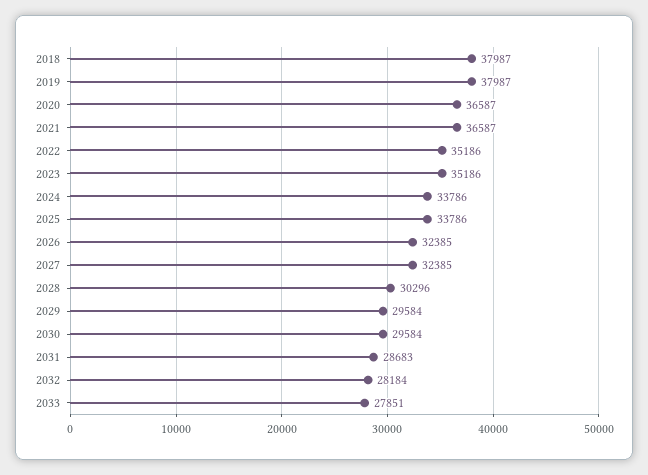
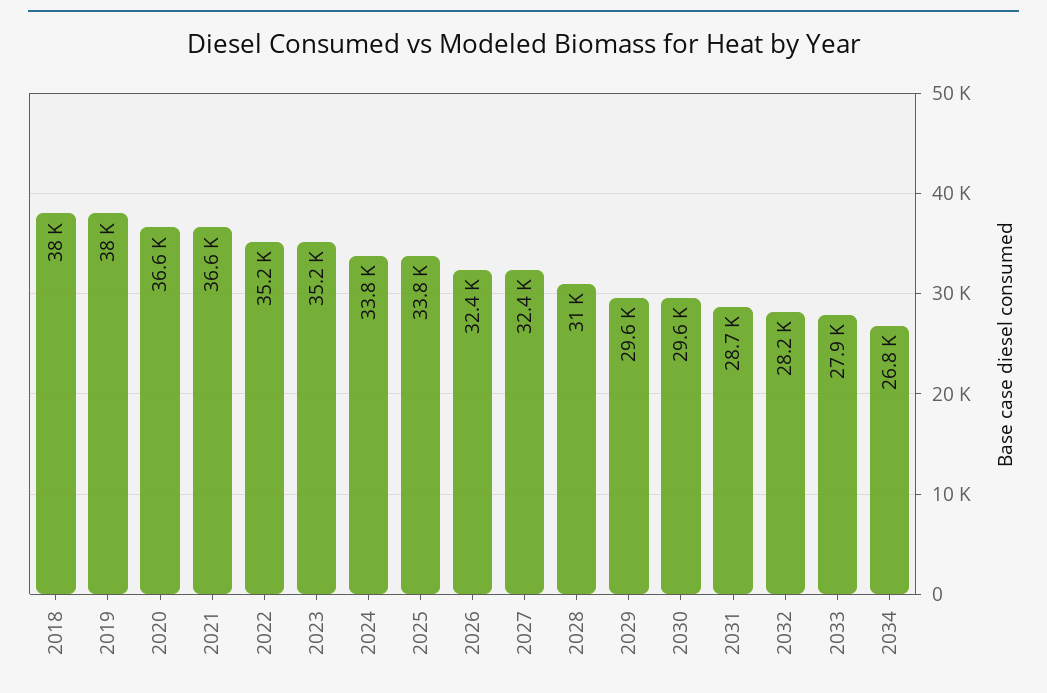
2028: 30296 -> 31000
2034: none -> 26800

